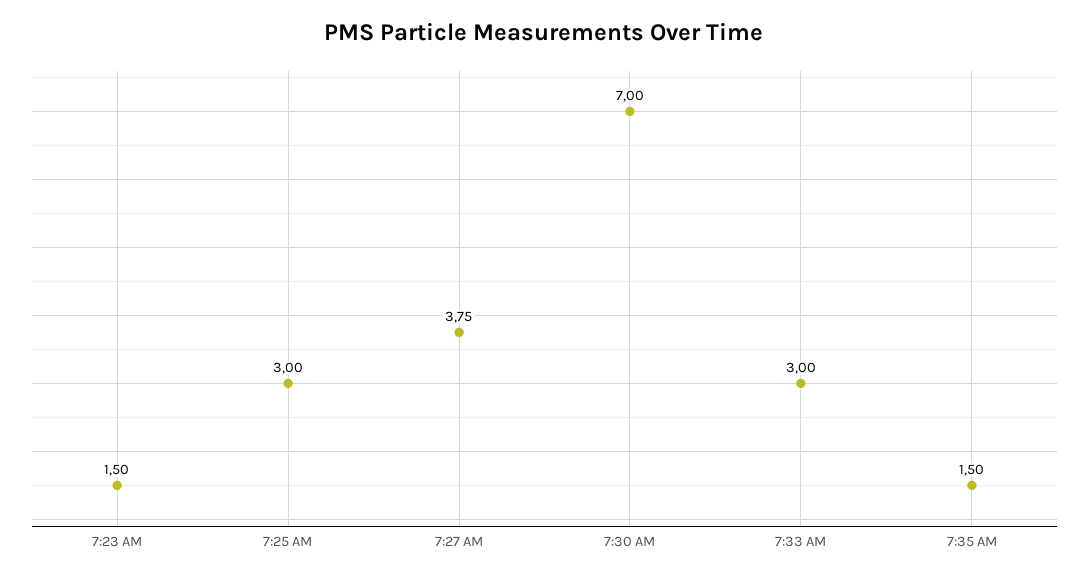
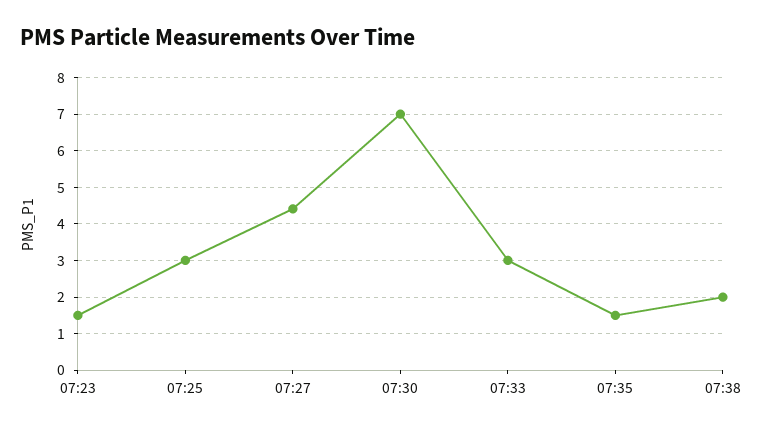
7:27 AM: 3.75 -> 4.4
07:38: none -> 2

